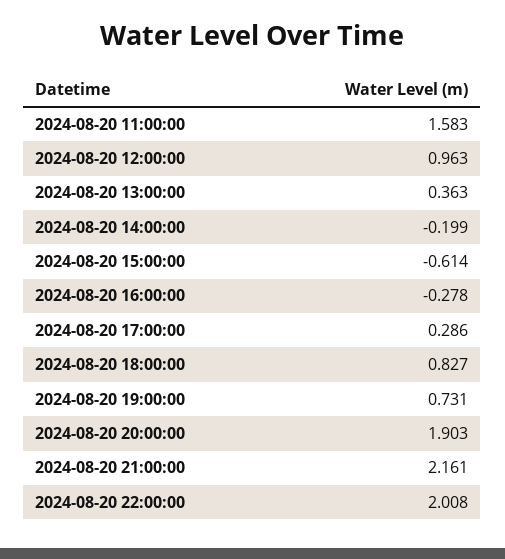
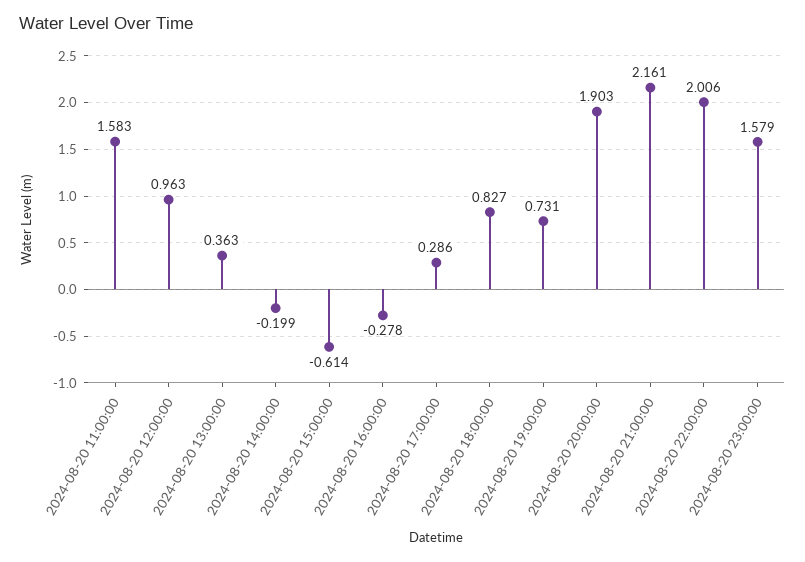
2024-08-20 22:00:00: 2.008 -> 2.006
2024-08-20 23:00:00: none -> 1.579

